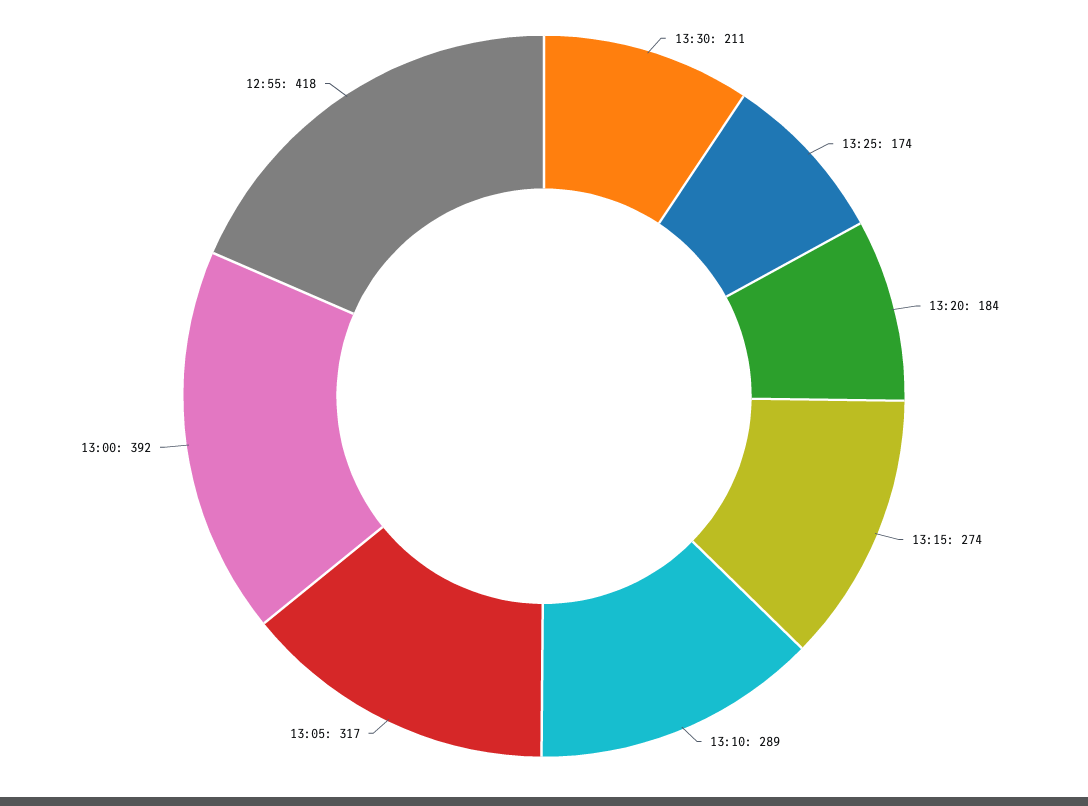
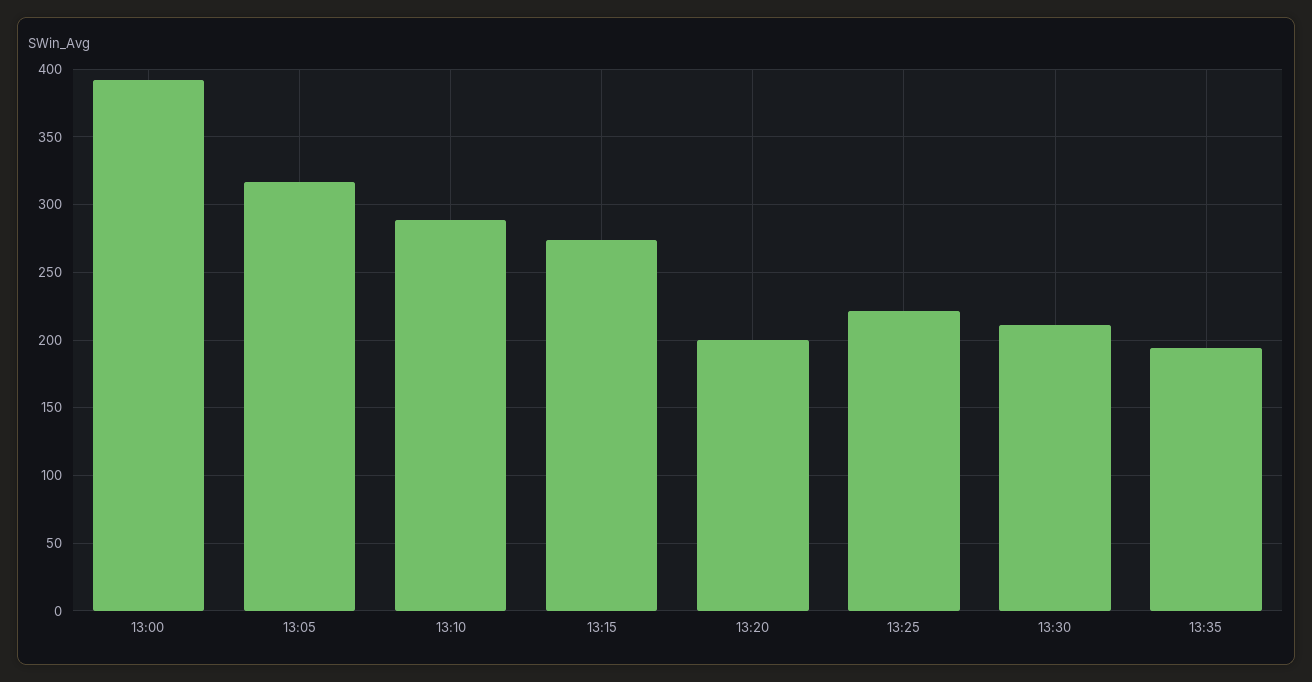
13:25: 174 -> 220
13:20: 184 -> 200
12:55: 418 -> none
13:35: none -> 195

